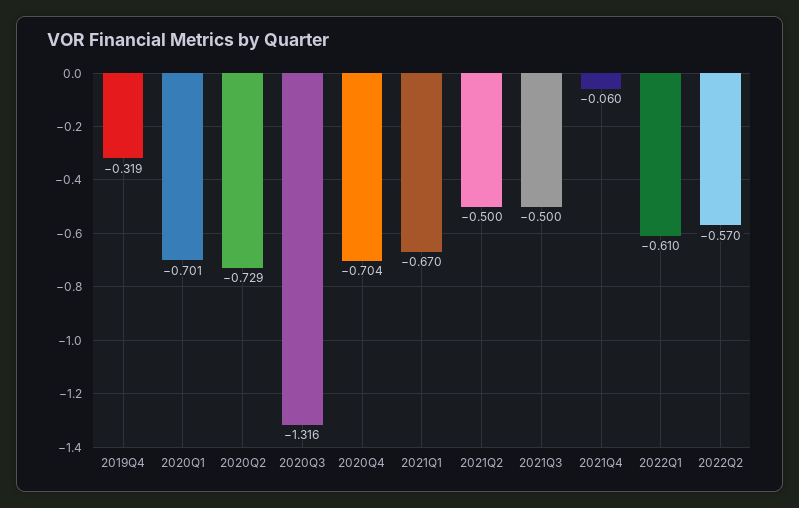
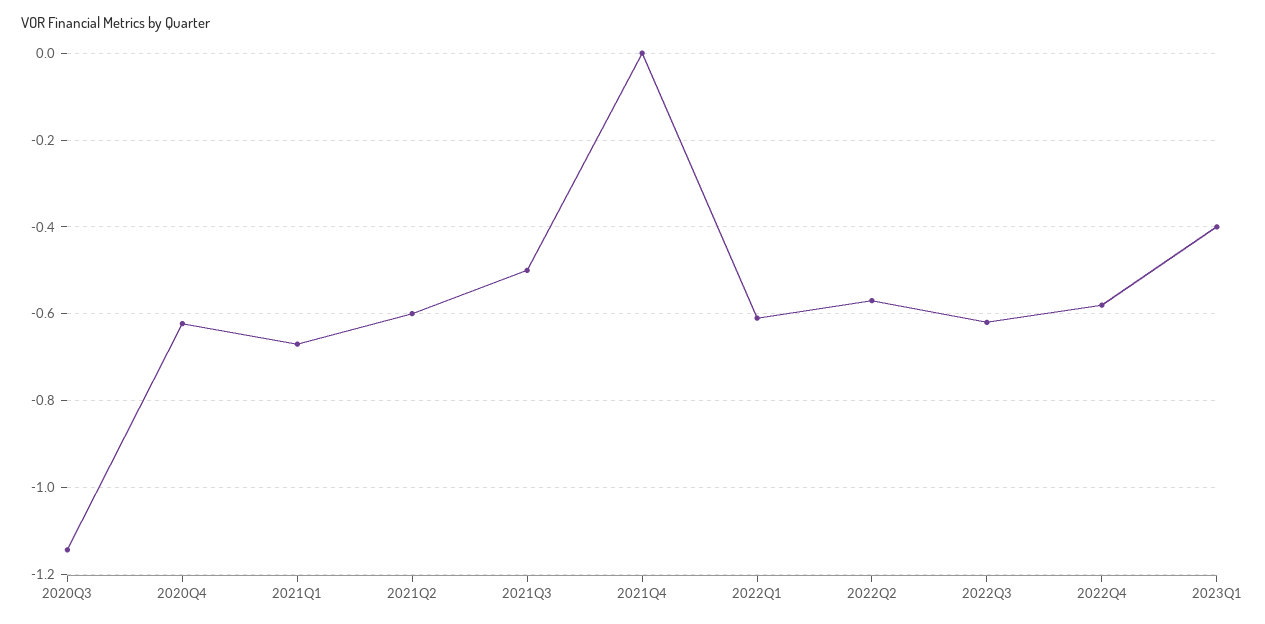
2019Q4: -0.319 -> none
2020Q1: -0.701 -> none
2020Q2: -0.729 -> none
2020Q3: -1.316 -> -1.14
2020Q4: -0.704 -> -0.62
2021Q2: -0.5 -> -0.6
2021Q4: -0.06 -> 0
2022Q3: none -> -0.62
2022Q4: none -> -0.58
2023Q1: none -> -0.4

